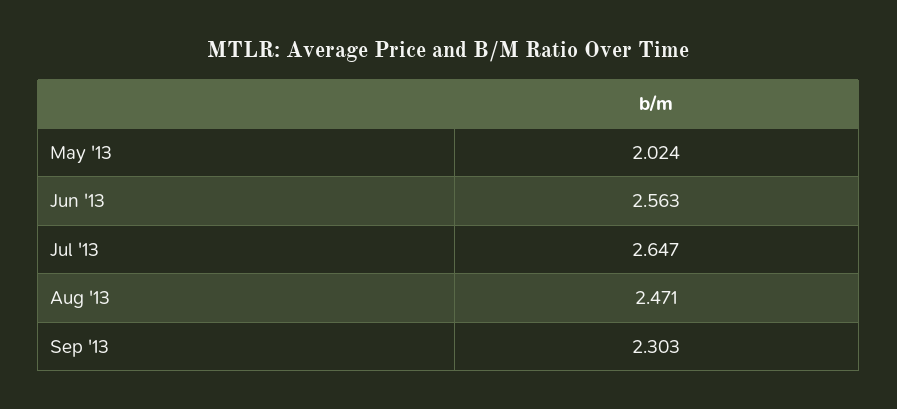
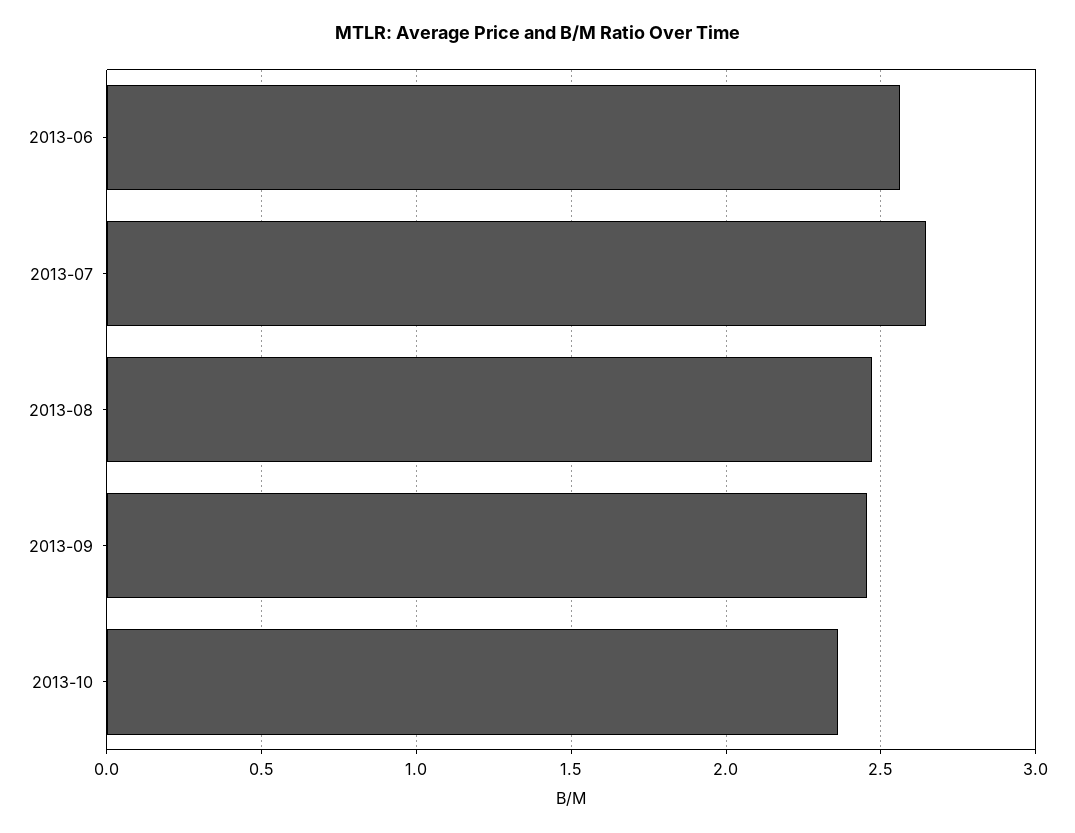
May '13: 2.024 -> none
Sep '13: 2.303 -> 2.45
2013-10: none -> 2.35

